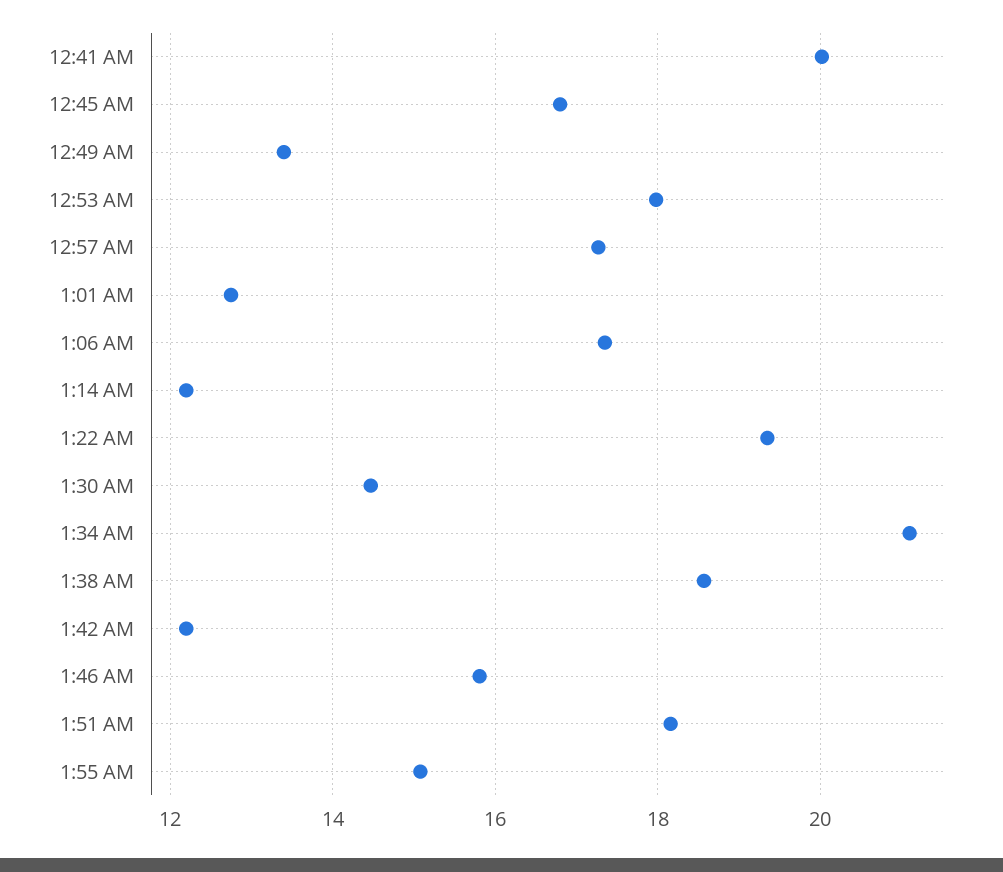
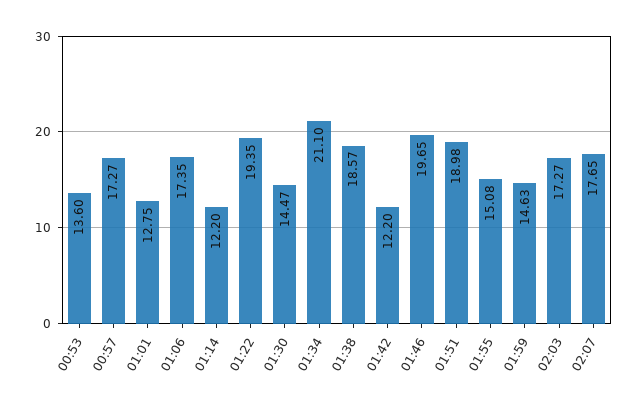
12:41 AM: 20 -> none
12:45 AM: 16.8 -> none
12:49 AM: 13.4 -> none
12:53 AM: 18 -> 13.6
1:46 AM: 15.8 -> 19.65
1:51 AM: 18.2 -> 18.98
01:59: none -> 14.63
02:03: none -> 17.27
02:07: none -> 17.65

